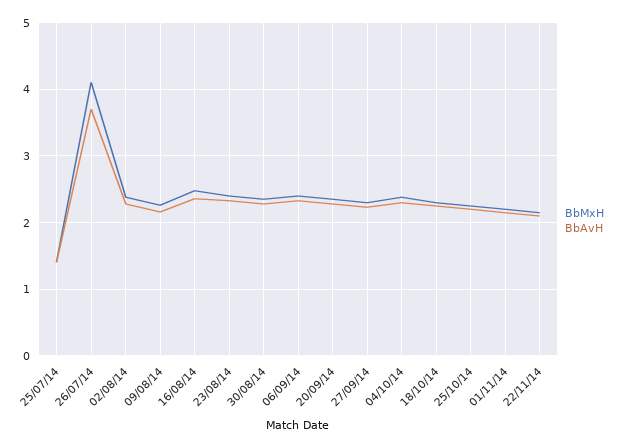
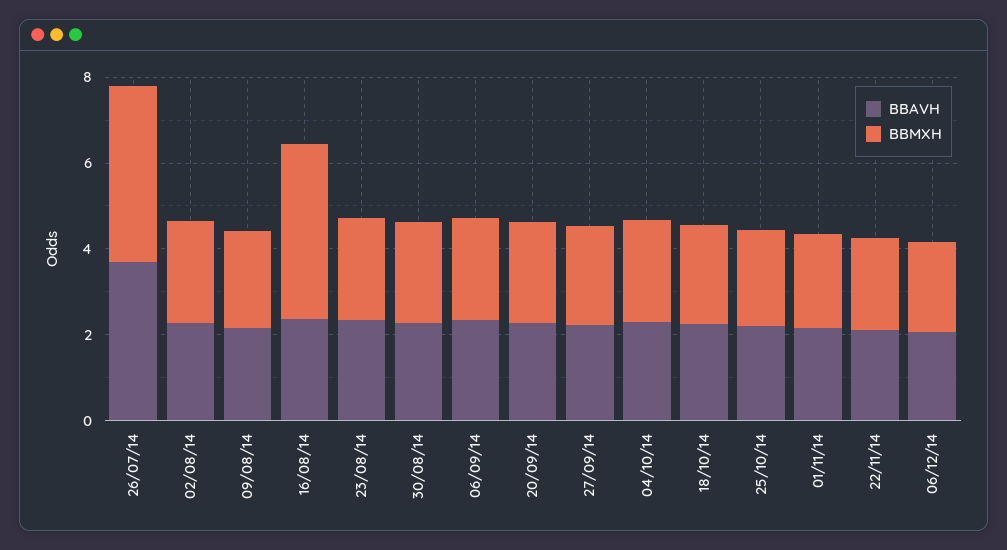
BbMxH, 25/07/14: 1.4 -> none
BbAvH, 25/07/14: 1.4 -> none
BbMxH, 16/08/14: 2.5 -> 4
BbAvH, 06/12/14: none -> 2
BbMxH, 06/12/14: none -> 2

